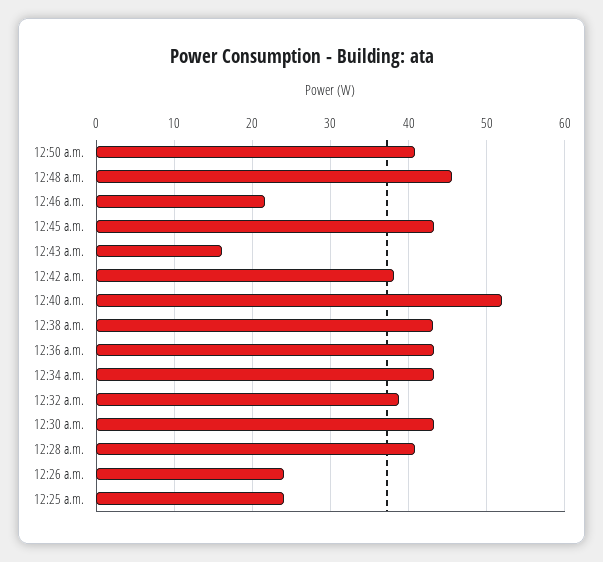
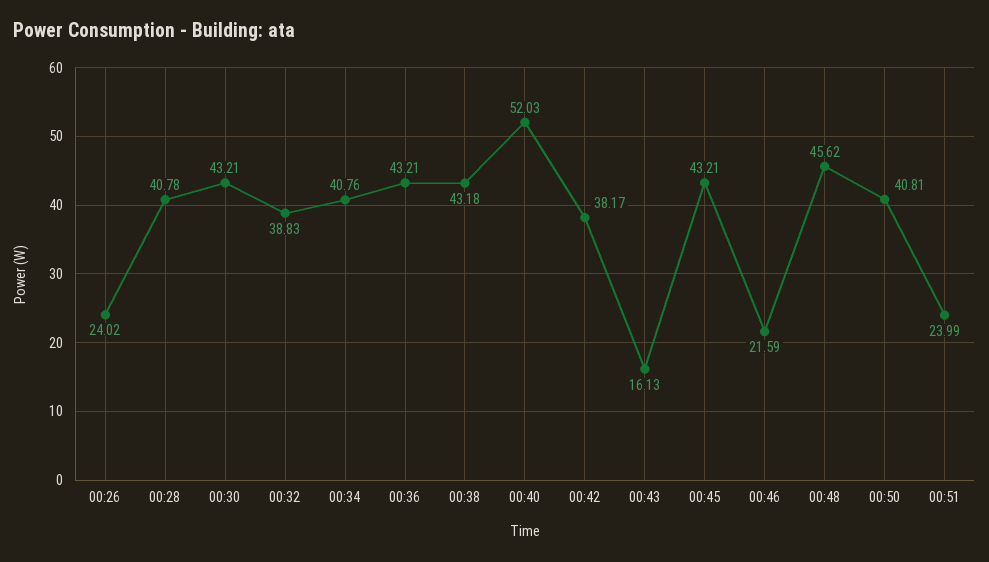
12:34 a.m.: 43 -> 40.76
12:25 a.m.: 24 -> none
00:51: none -> 23.99

